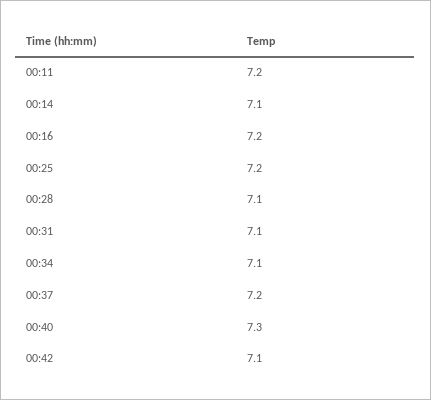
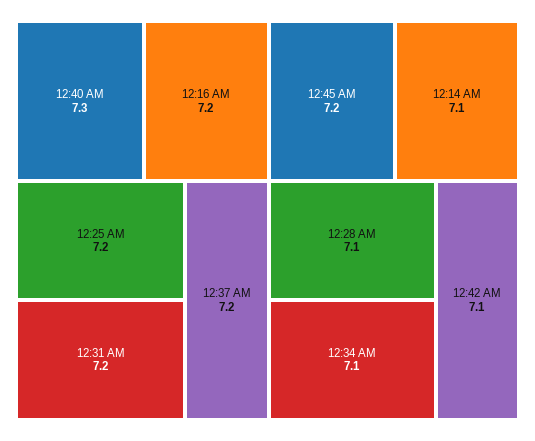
00:11: 7.2 -> none
00:31: 7.1 -> 7.2
12:45 AM: none -> 7.2

